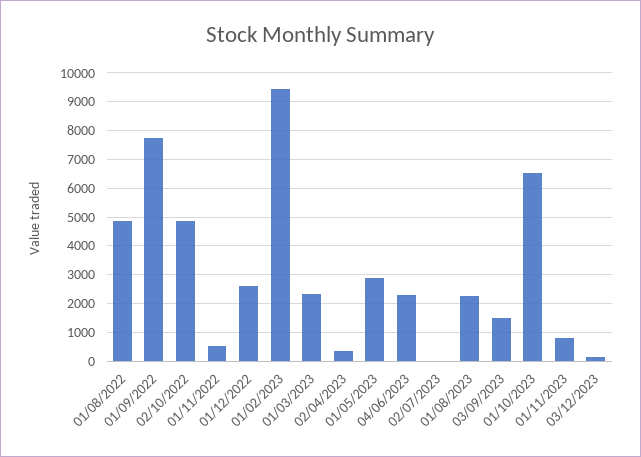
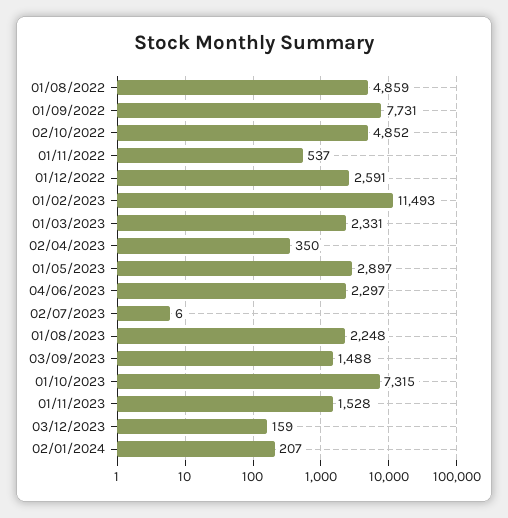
01/02/2023: 9500 -> 11493
01/10/2023: 6500 -> 7315
01/11/2023: 750 -> 1528
02/01/2024: none -> 207

